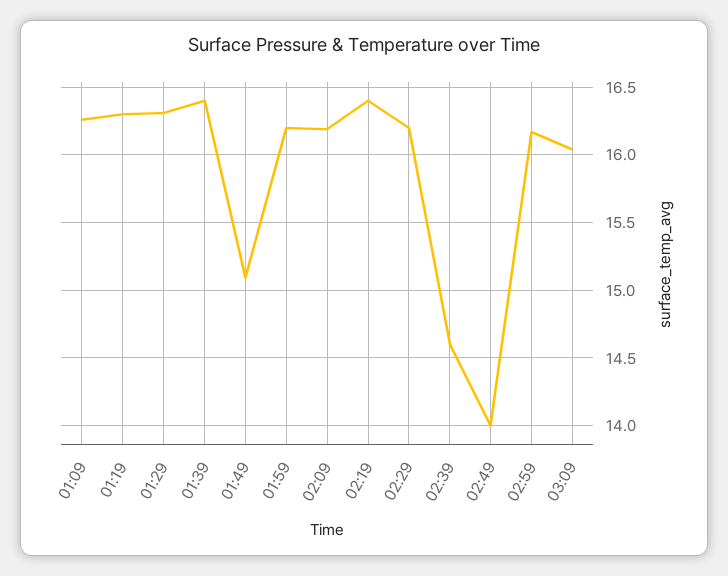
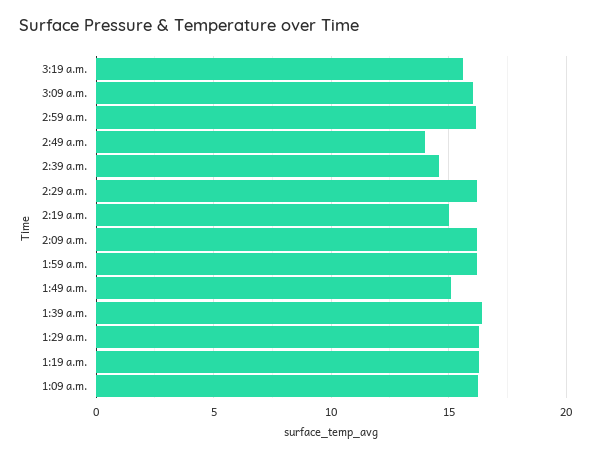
02:19: 16.4 -> 15
3:19 a.m.: none -> 15.5

